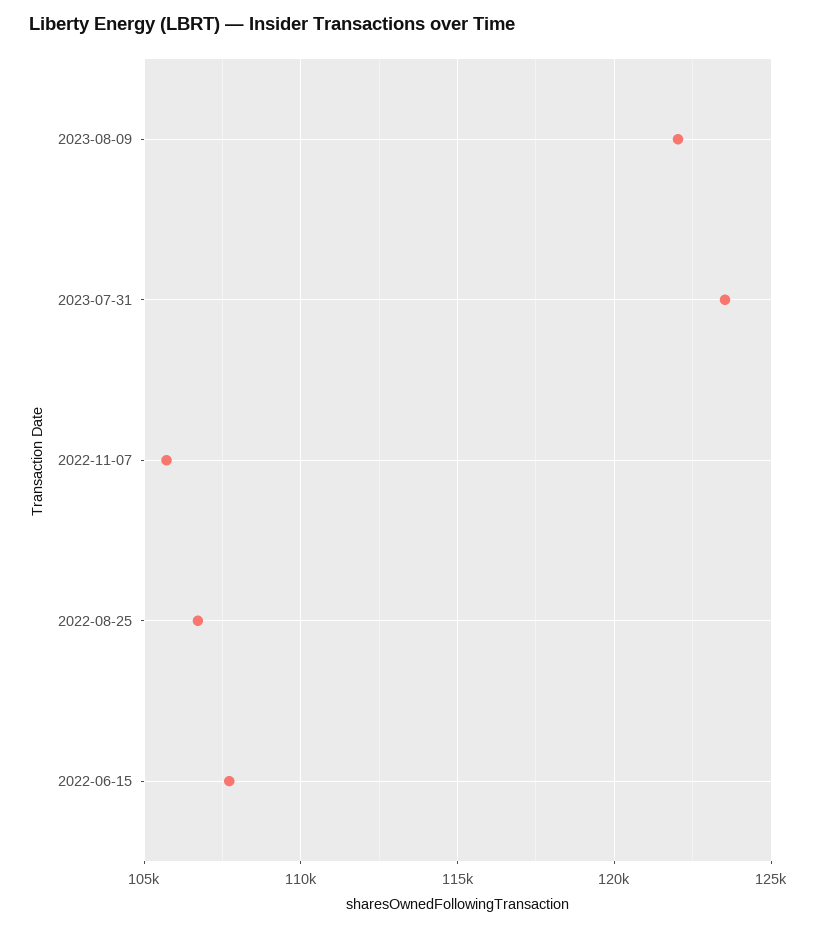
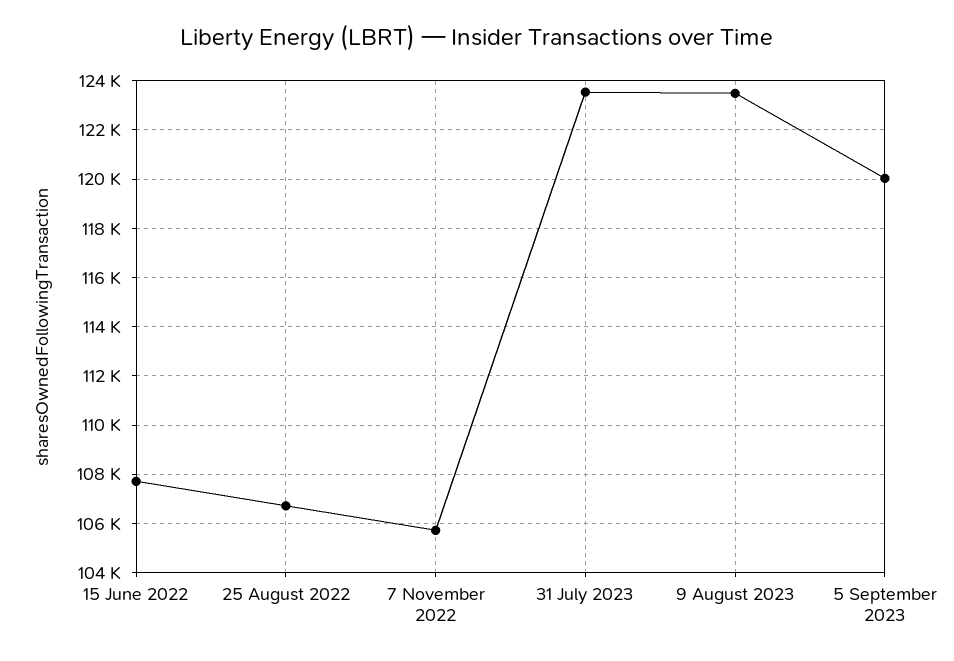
2023-08-09: 122000 -> 123500
5 September 2023: none -> 120000

